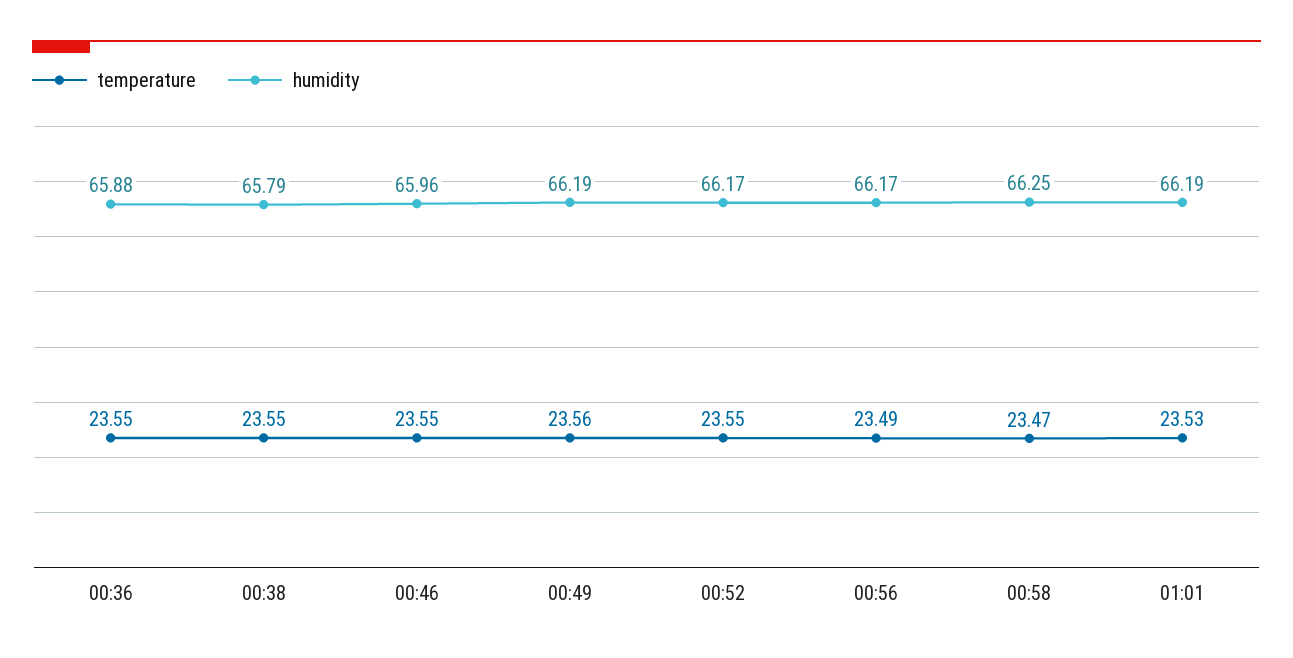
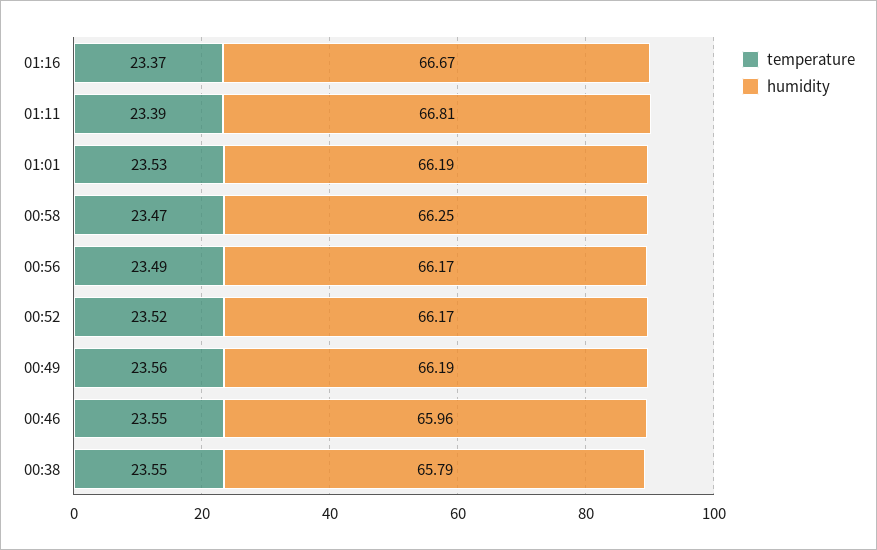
temperature, 00:36: 23.55 -> none
humidity, 00:36: 65.88 -> none
temperature, 00:52: 23.55 -> 23.52
temperature, 01:16: none -> 23.37
humidity, 01:16: none -> 66.67
temperature, 01:11: none -> 23.39
humidity, 01:11: none -> 66.81

